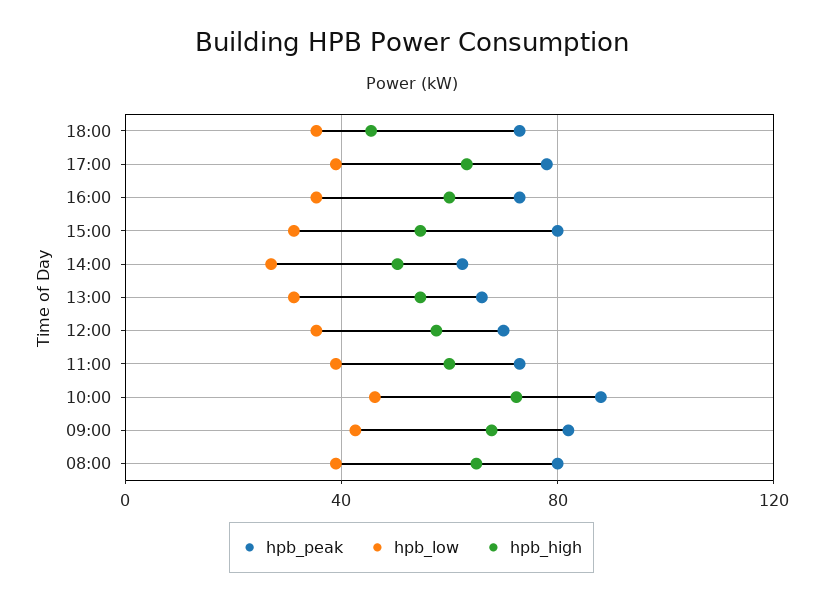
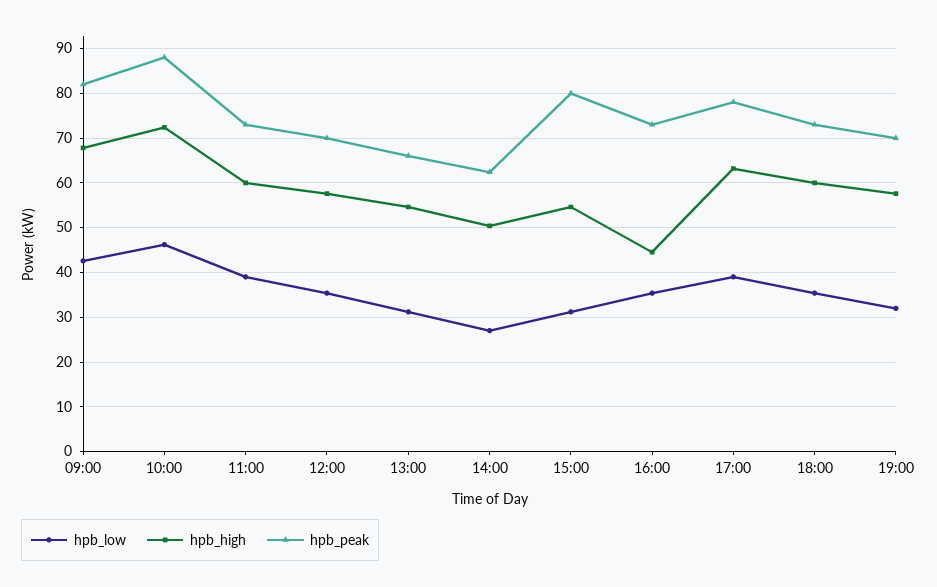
hpb_high, 18:00: 45 -> 60
hpb_high, 16:00: 60 -> 44
hpb_peak, 08:00: 80 -> none
hpb_low, 08:00: 40 -> none
hpb_high, 08:00: 65 -> none
hpb_low, 19:00: none -> 32
hpb_high, 19:00: none -> 58
hpb_peak, 19:00: none -> 70

